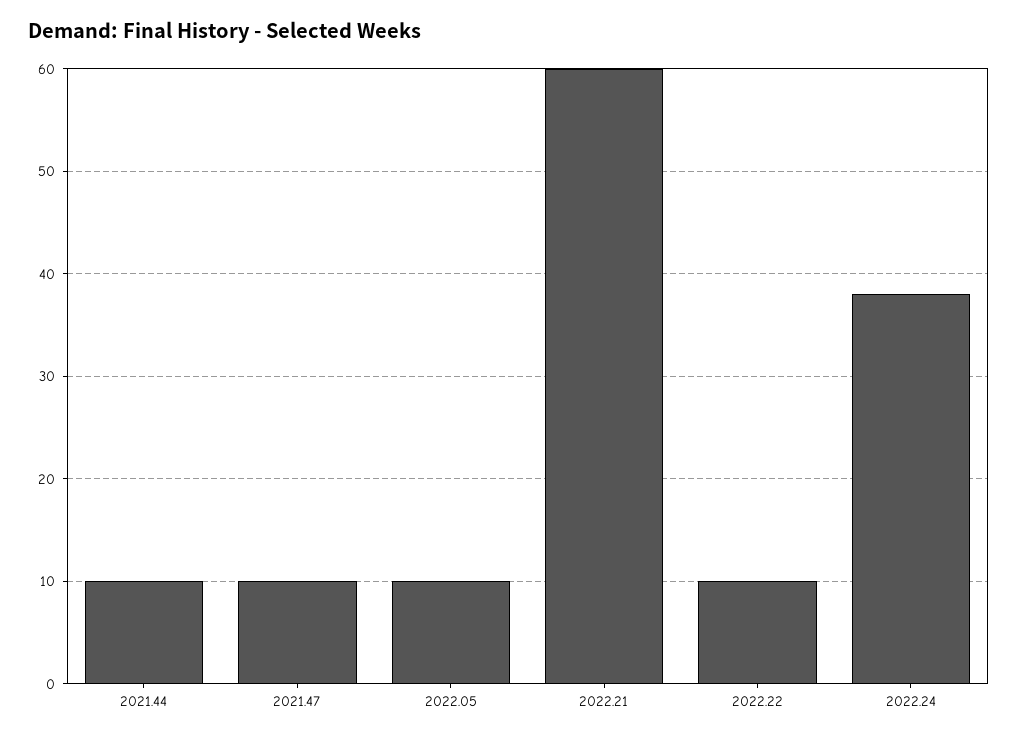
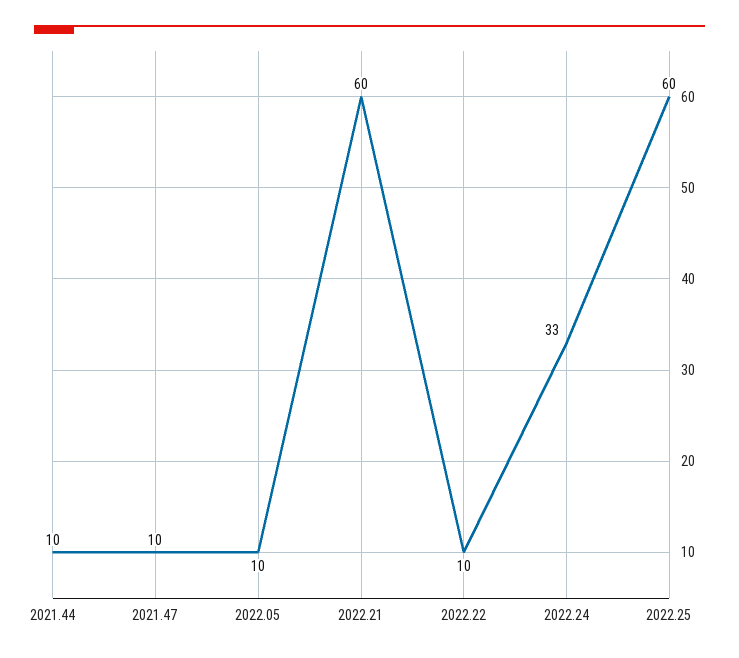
2022.24: 38 -> 33
2022.25: none -> 60

